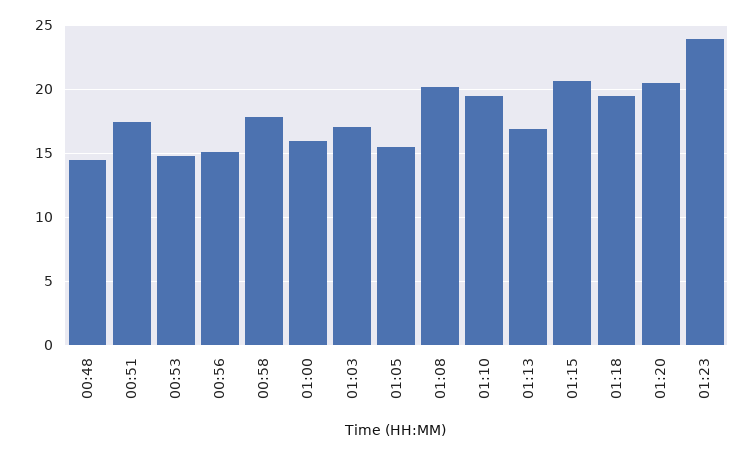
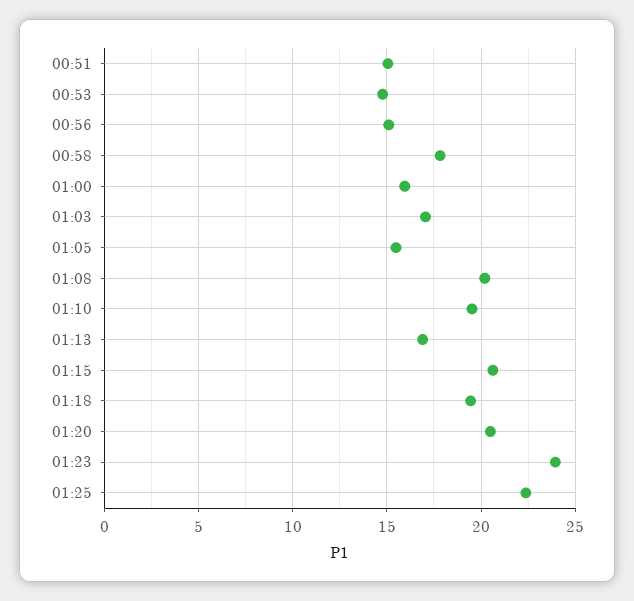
00:48: 14.5 -> none
00:51: 17.5 -> 15
01:25: none -> 22.5

